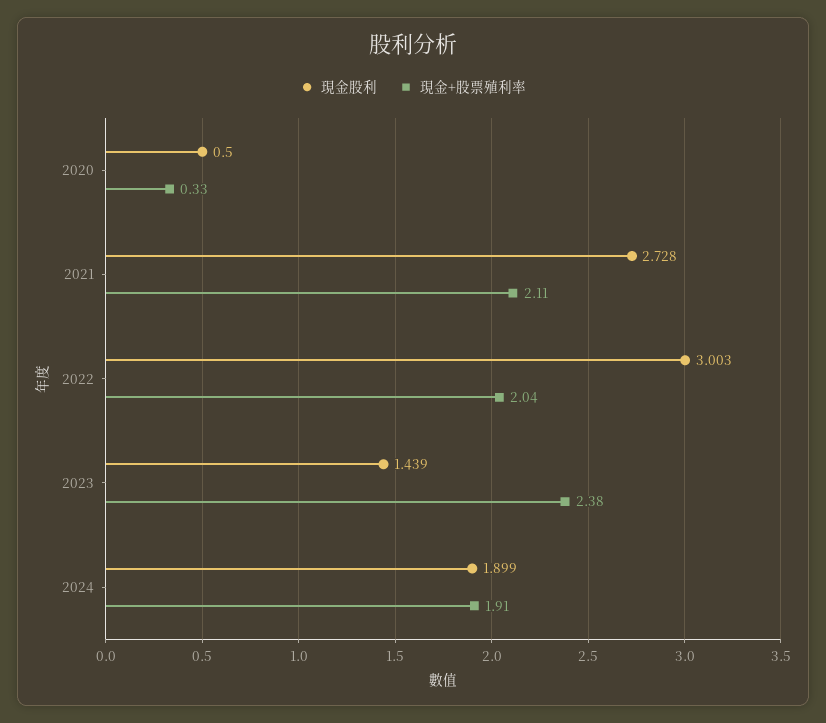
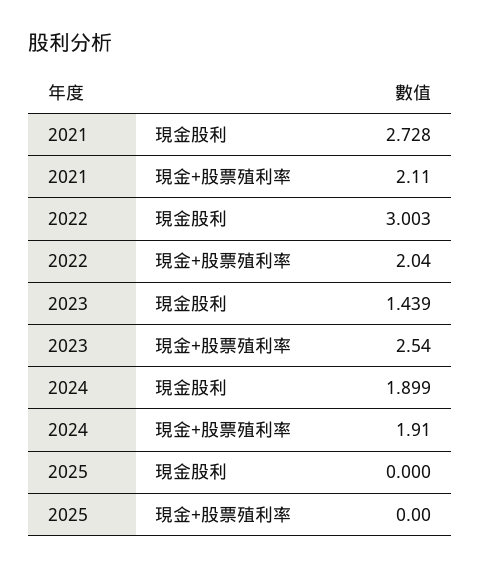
現金股利, 2020: 0.5 -> none
現金+股票殖利率, 2020: 0.33 -> none
現金+股票殖利率, 2023: 2.38 -> 2.54
現金股利, 2025: none -> 0
現金+股票殖利率, 2025: none -> 0

